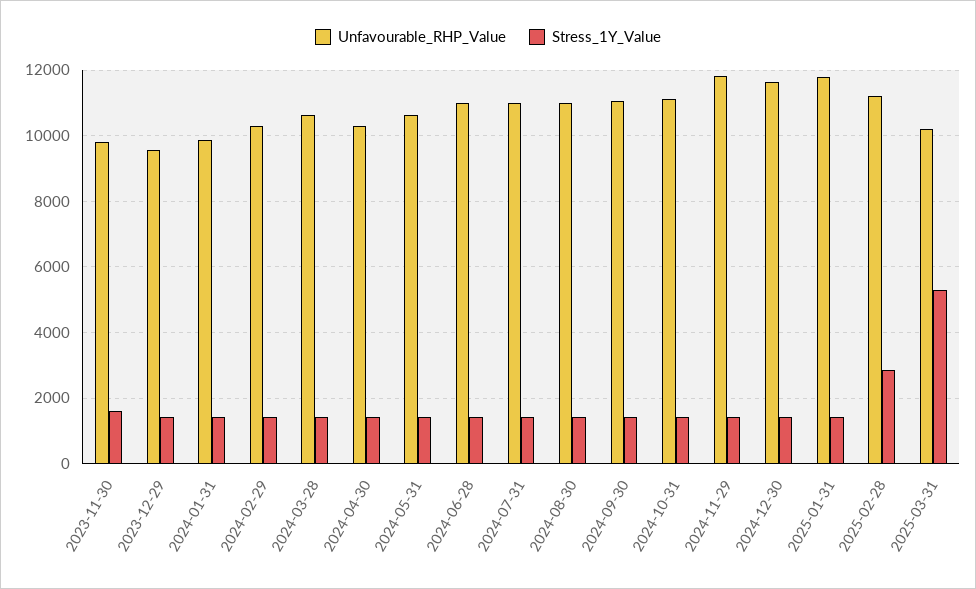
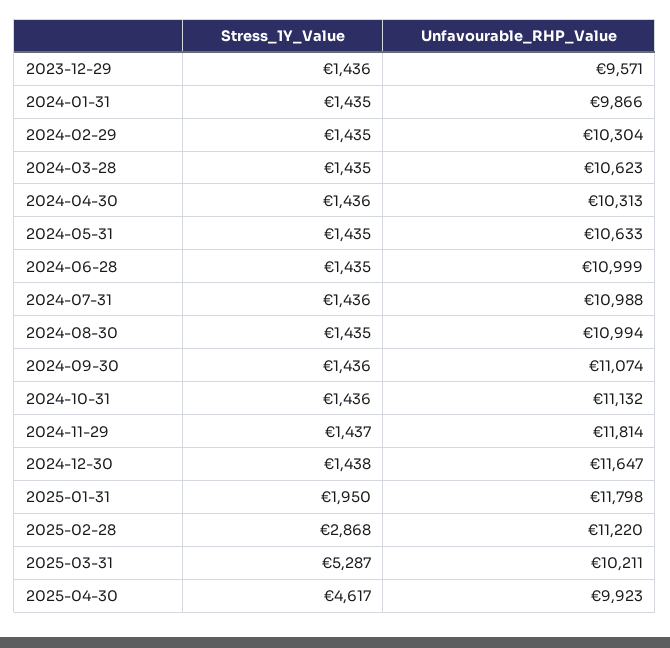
Unfavourable_RHP_Value, 2023-11-30: 9800 -> none
Stress_1Y_Value, 2023-11-30: 1600 -> none
Stress_1Y_Value, 2025-01-31: 1400 -> 1950
Stress_1Y_Value, 2025-04-30: none -> 4617
Unfavourable_RHP_Value, 2025-04-30: none -> 9923

